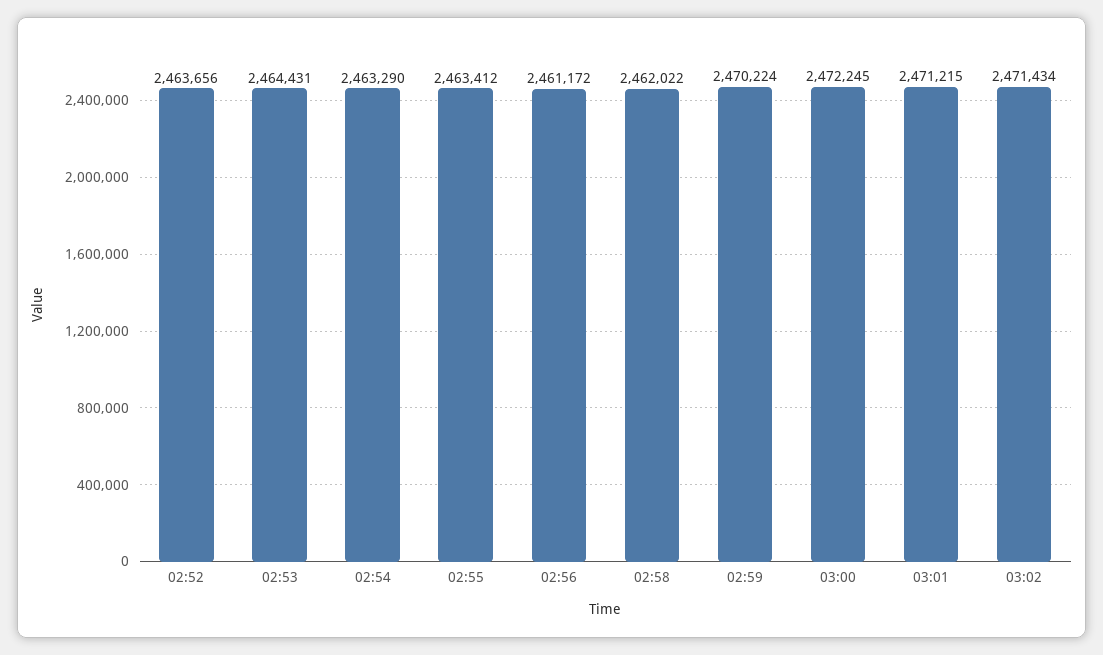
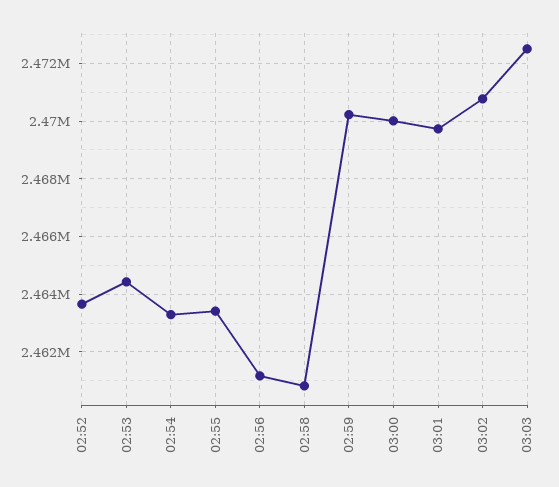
02:58: 2462022 -> 2460750
03:00: 2472245 -> 2470000
03:01: 2471215 -> 2469750
03:02: 2471434 -> 2470750
03:03: none -> 2472500

